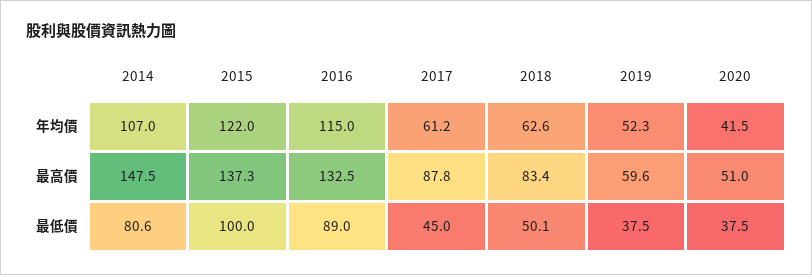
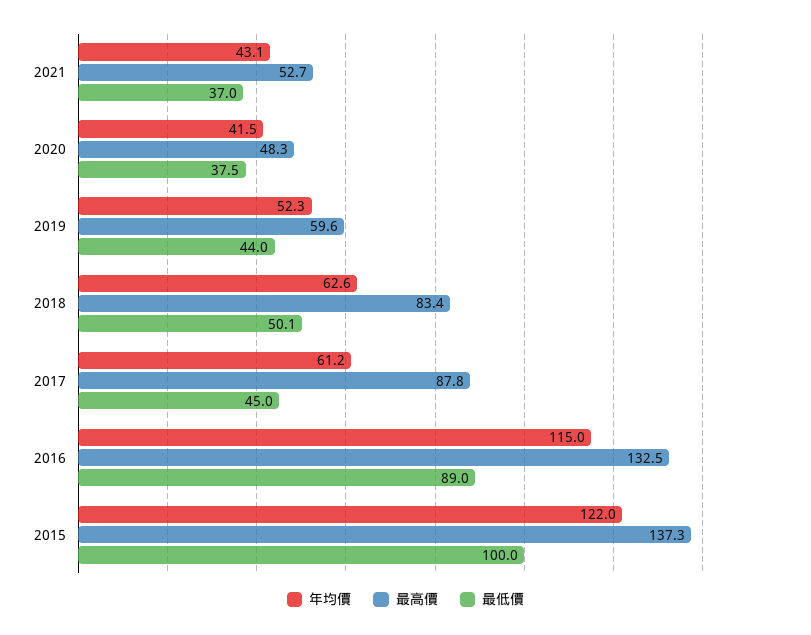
年均價, 2014: 107 -> none
最高價, 2014: 147.5 -> none
最高價, 2020: 51 -> 48.3
最低價, 2014: 80.6 -> none
最低價, 2019: 37.5 -> 44
年均價, 2021: none -> 43.1
最高價, 2021: none -> 52.7
最低價, 2021: none -> 37

